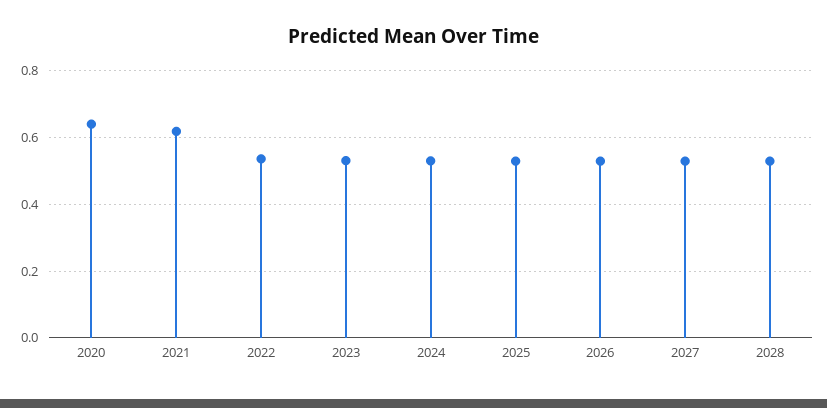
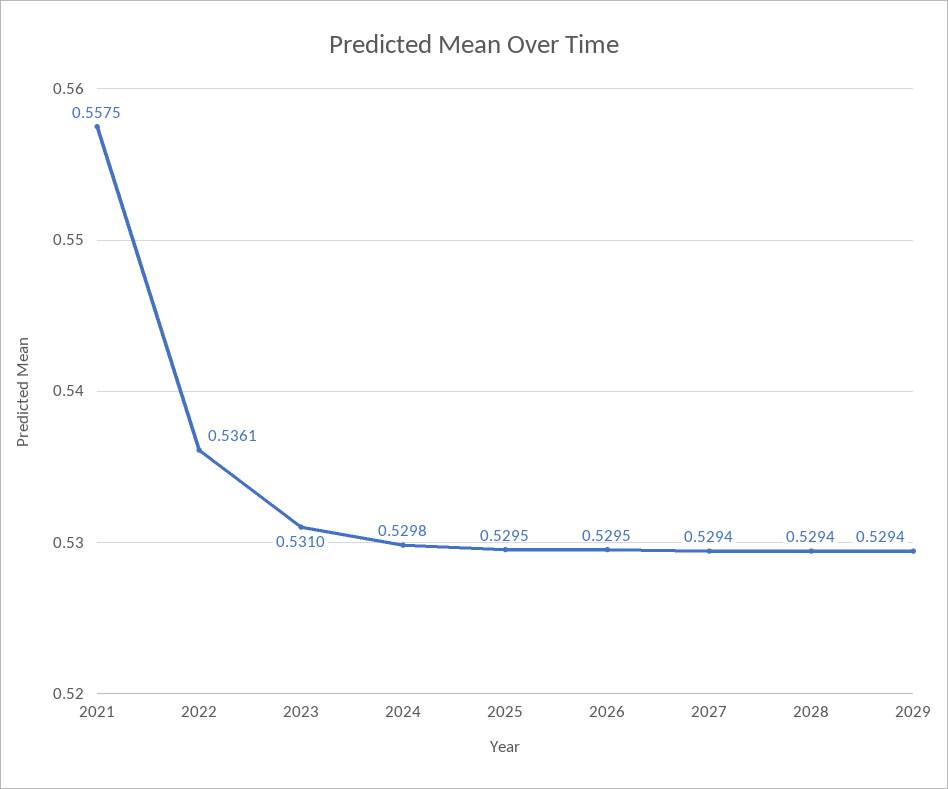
2020: 0.64 -> none
2021: 0.62 -> 0.5575
2029: none -> 0.5294

